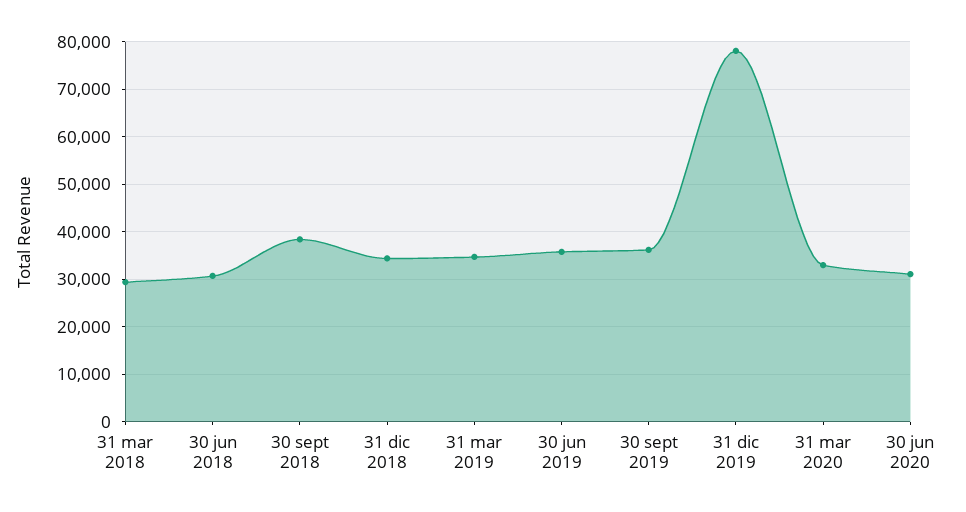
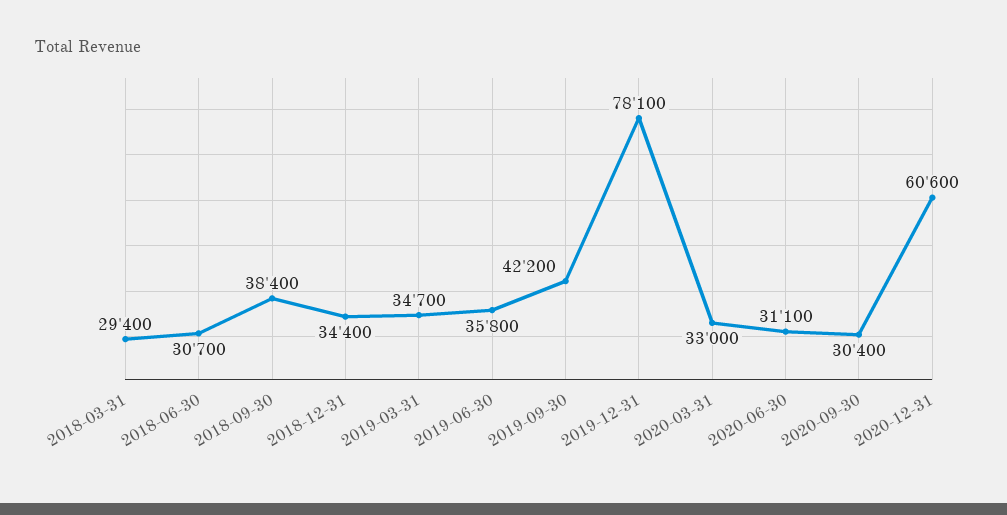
30 sept 2019: 36000 -> 42200
2020-09-30: none -> 30400
2020-12-31: none -> 60600

